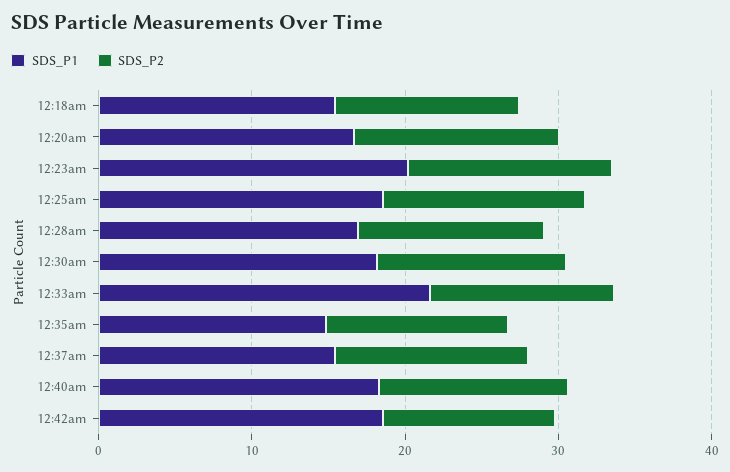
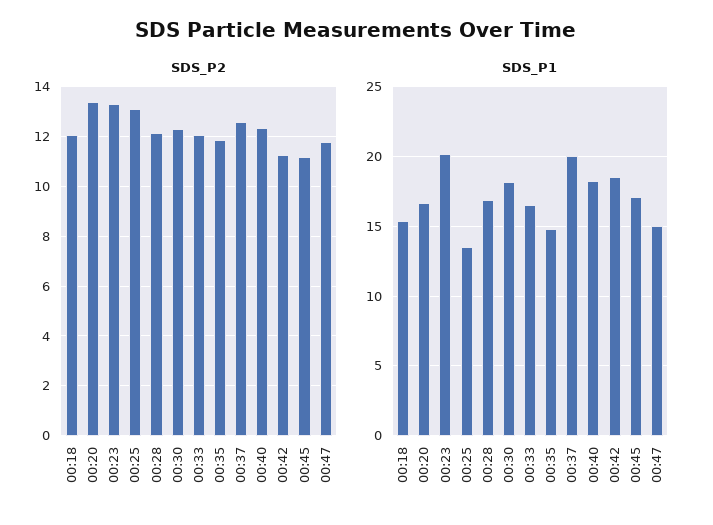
SDS_P1, 12:25am: 18 -> 13.5
SDS_P1, 12:33am: 22 -> 16.5
SDS_P1, 12:37am: 16 -> 20
SDS_P2, 00:45: none -> 11.25
SDS_P2, 00:47: none -> 11.75
SDS_P1, 00:45: none -> 17
SDS_P1, 00:47: none -> 15

